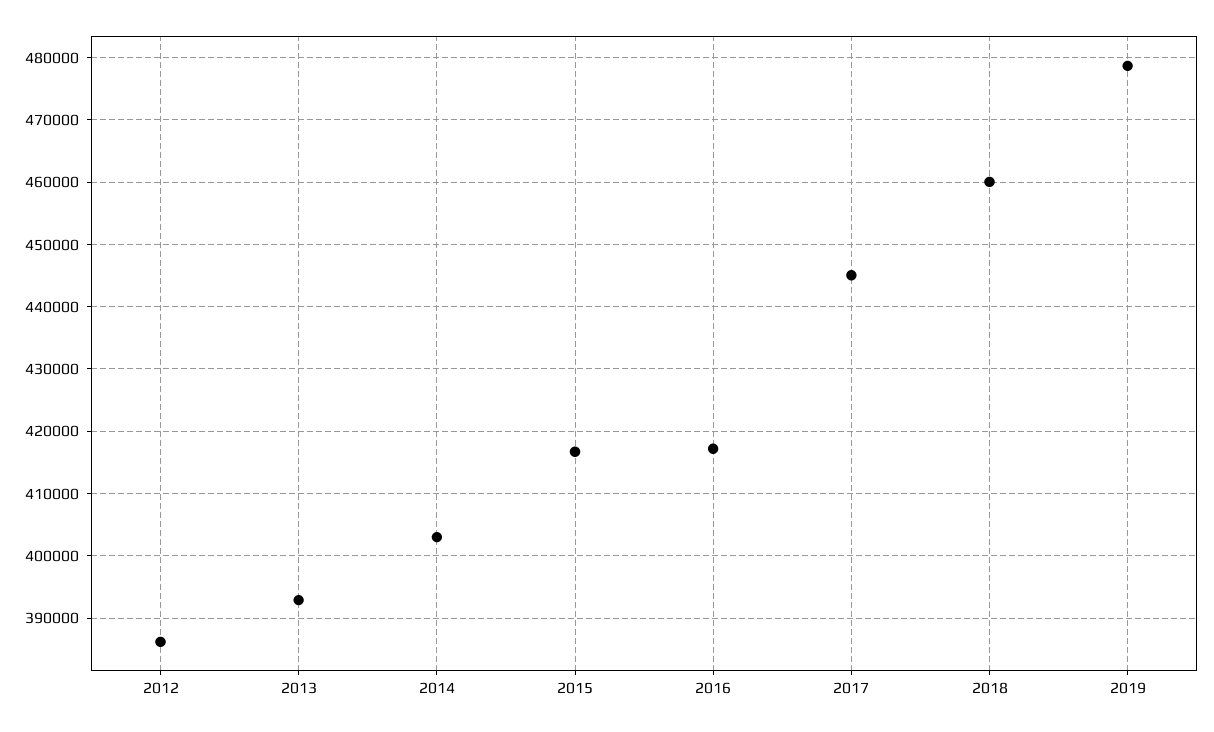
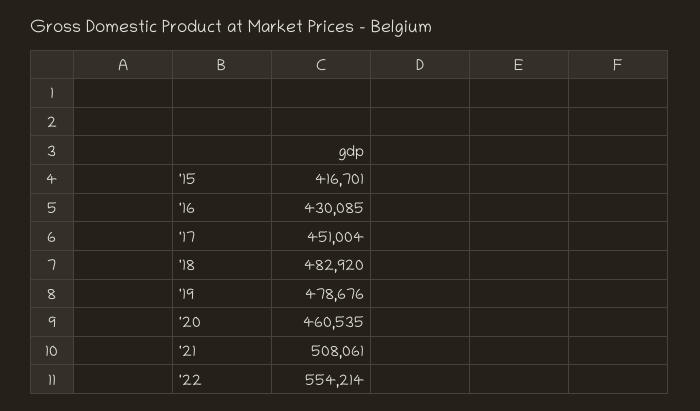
2012: 386000 -> none
2013: 393000 -> none
2014: 403000 -> none
2016: 417000 -> 430085
2017: 445000 -> 451004
2018: 460000 -> 482920
'20: none -> 460535
'21: none -> 508061
'22: none -> 554214

